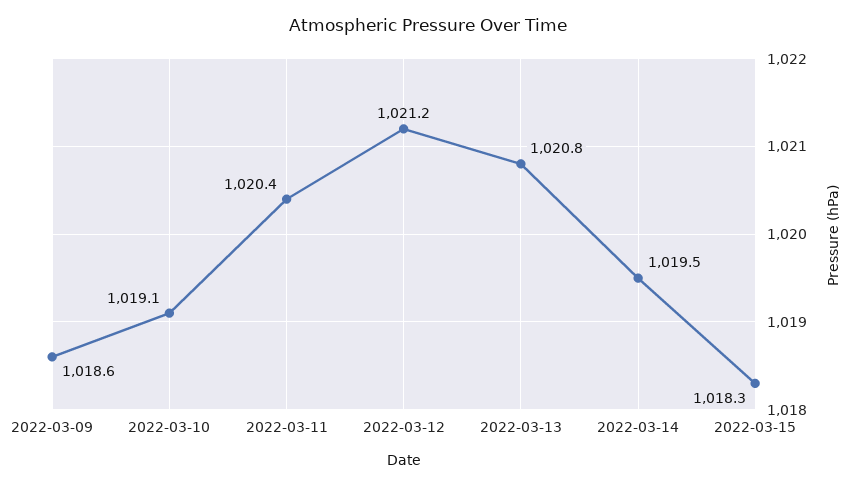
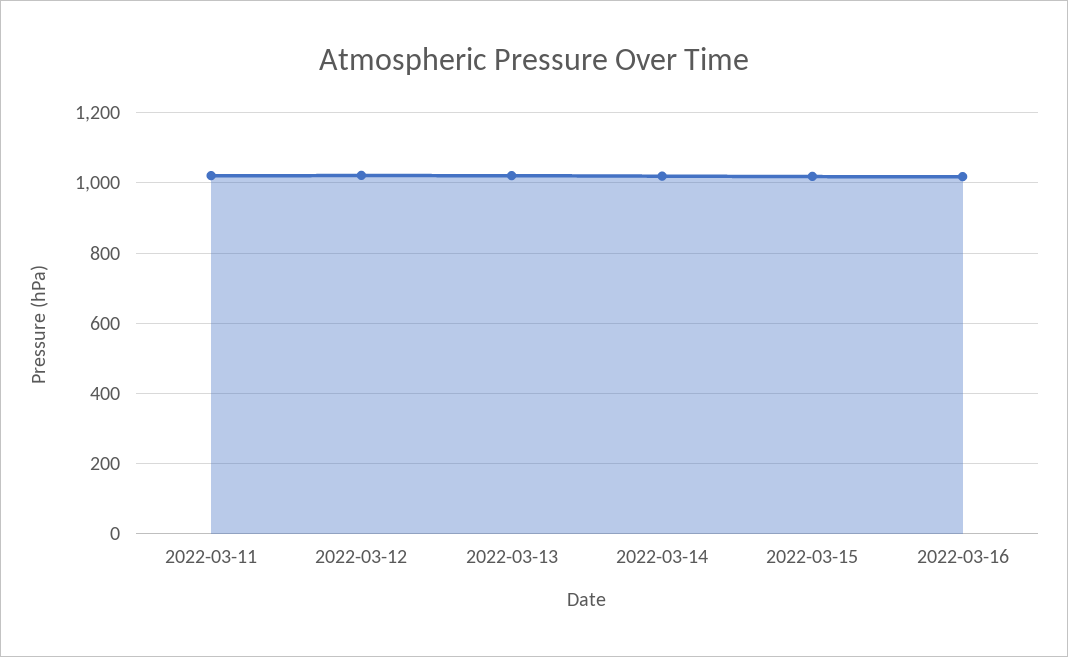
2022-03-09: 1018.6 -> none
2022-03-10: 1019.1 -> none
2022-03-16: none -> 1020

